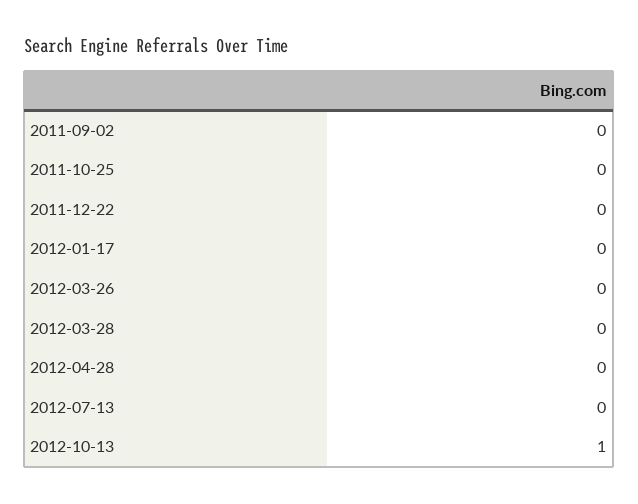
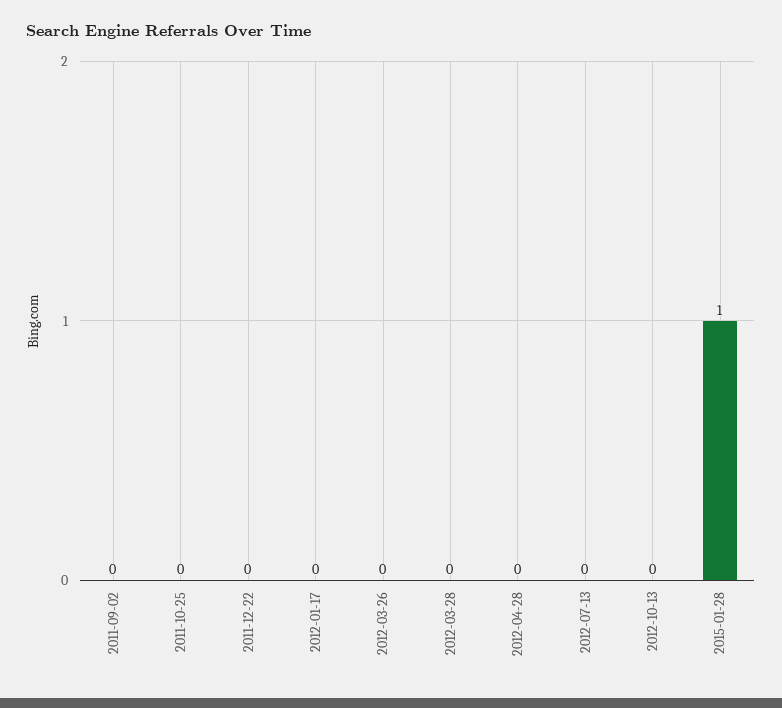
2012-10-13: 1 -> 0
2015-01-28: none -> 1

